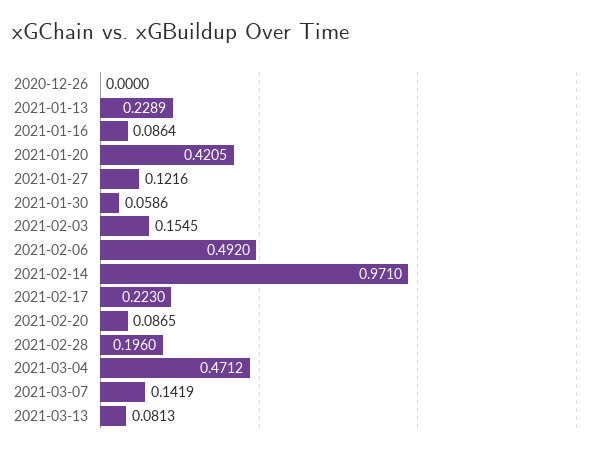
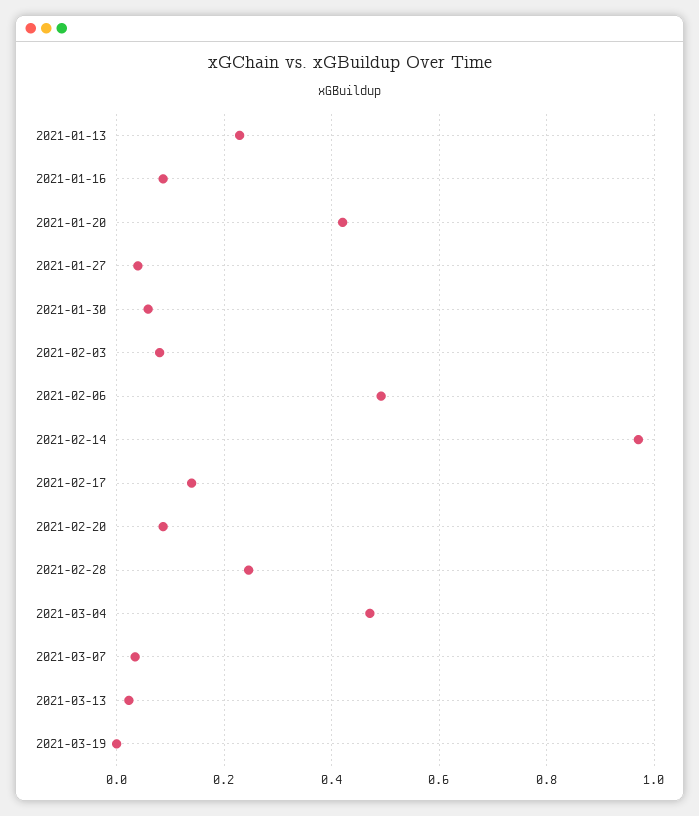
2020-12-26: 0 -> none
2021-01-27: 0.1216 -> 0.04
2021-02-03: 0.1545 -> 0.08
2021-02-17: 0.223 -> 0.14
2021-02-28: 0.196 -> 0.24
2021-03-07: 0.1419 -> 0.04
2021-03-13: 0.0813 -> 0.02
2021-03-19: none -> 0

